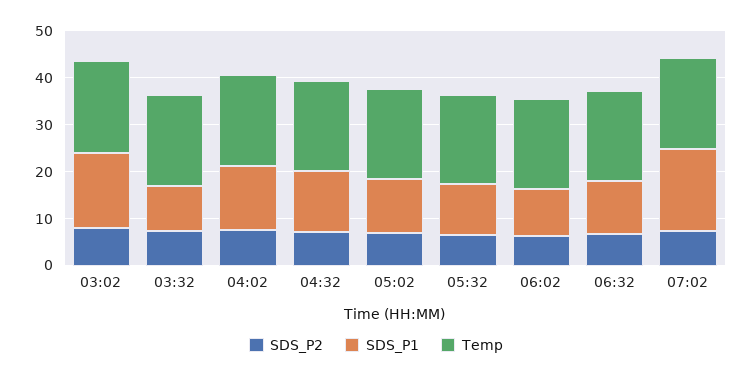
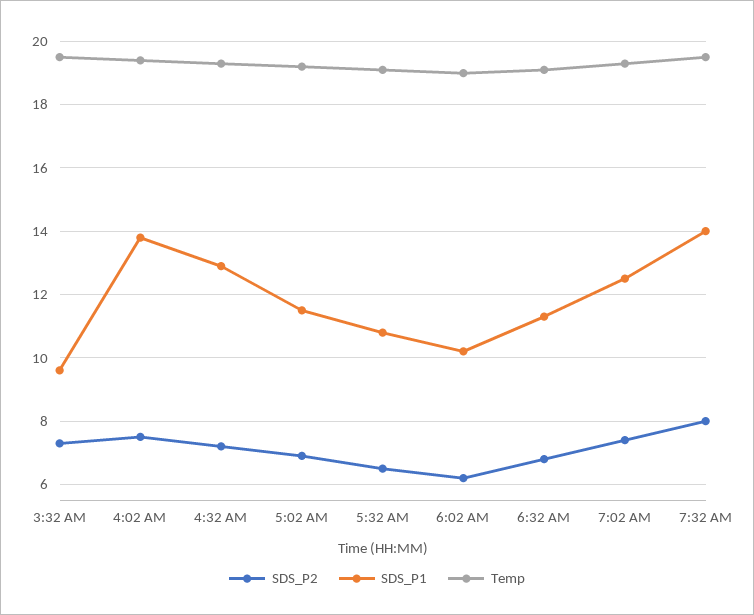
SDS_P2, 03:02: 8 -> none
SDS_P1, 03:02: 16 -> none
Temp, 03:02: 20 -> none
SDS_P1, 07:02: 18 -> 12.5
SDS_P2, 7:32 AM: none -> 8
SDS_P1, 7:32 AM: none -> 14
Temp, 7:32 AM: none -> 19.5

